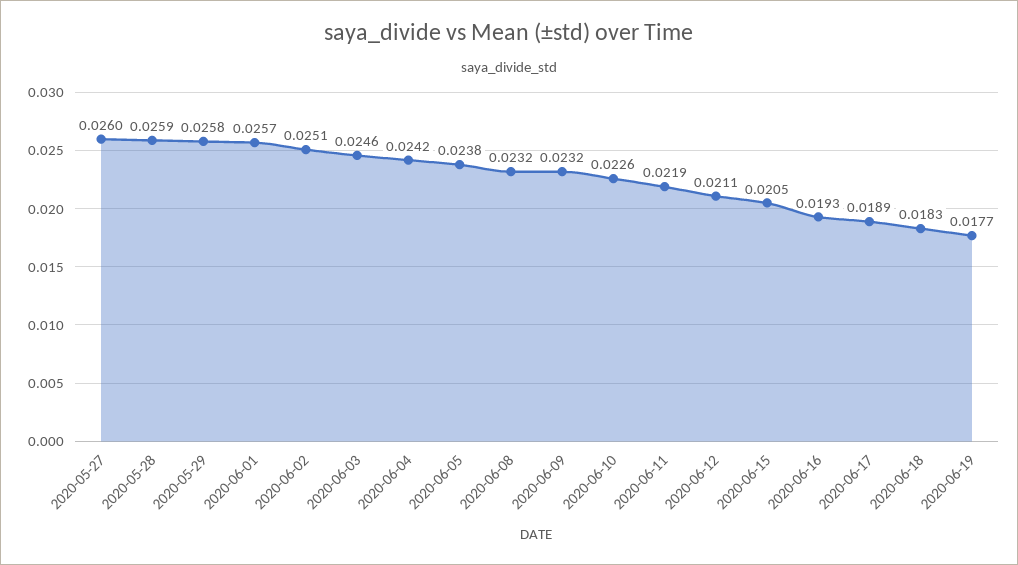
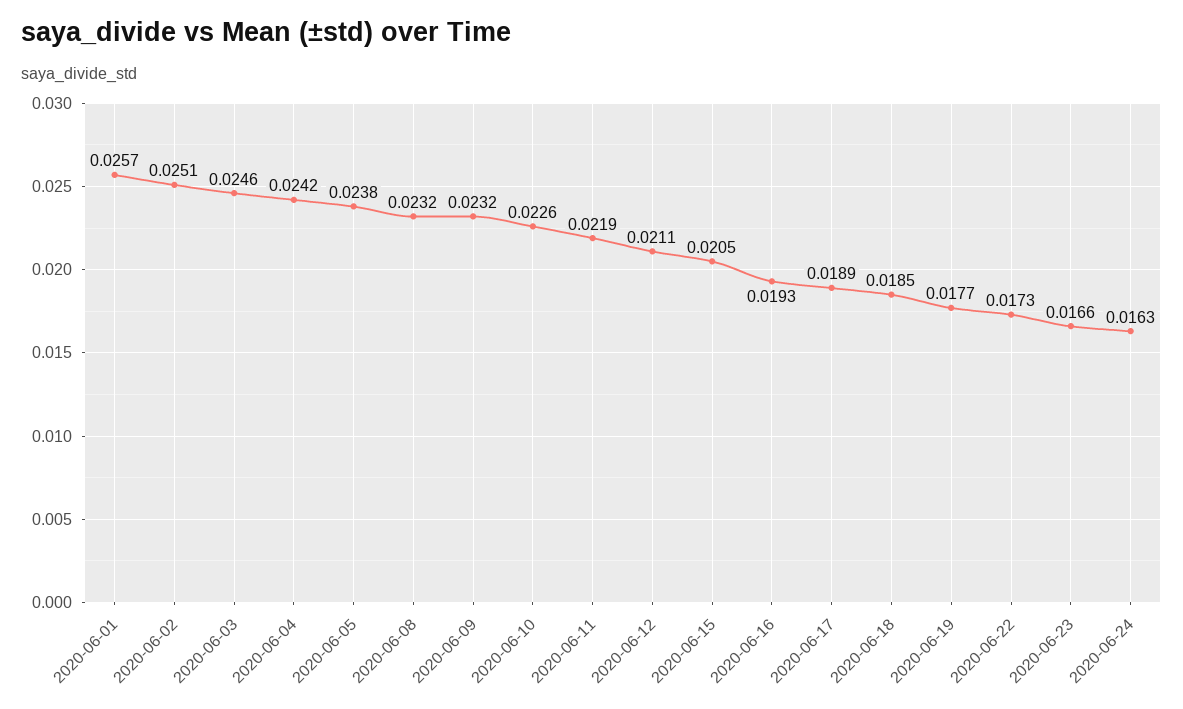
2020-05-27: 0.026 -> none
2020-05-28: 0.0259 -> none
2020-05-29: 0.0258 -> none
2020-06-18: 0.0183 -> 0.0185
2020-06-22: none -> 0.0173
2020-06-23: none -> 0.0166
2020-06-24: none -> 0.0163

